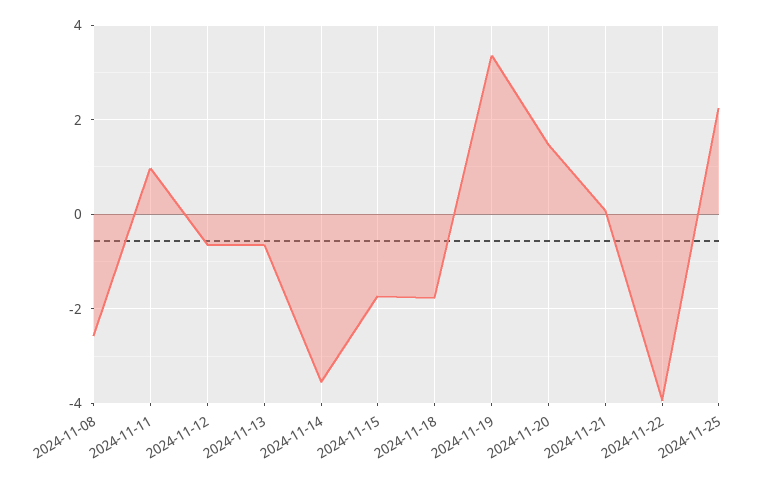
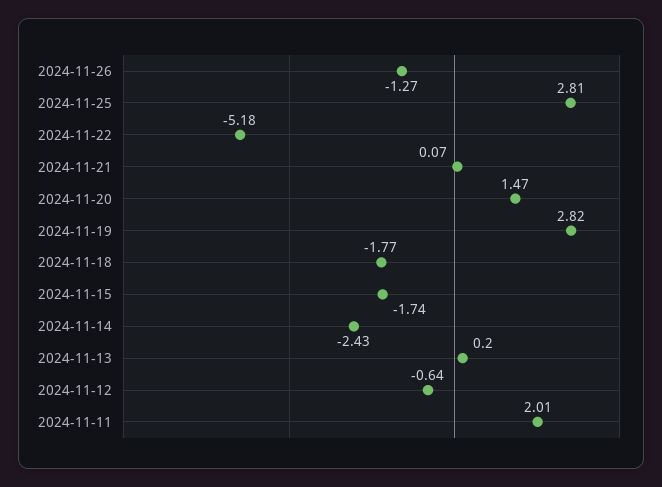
2024-11-08: -2.6 -> none
2024-11-11: 1 -> 2.01
2024-11-13: -0.6 -> 0.2
2024-11-14: -3.6 -> -2.43
2024-11-19: 3.4 -> 2.82
2024-11-22: -4 -> -5.18
2024-11-25: 2.2 -> 2.81
2024-11-26: none -> -1.27

